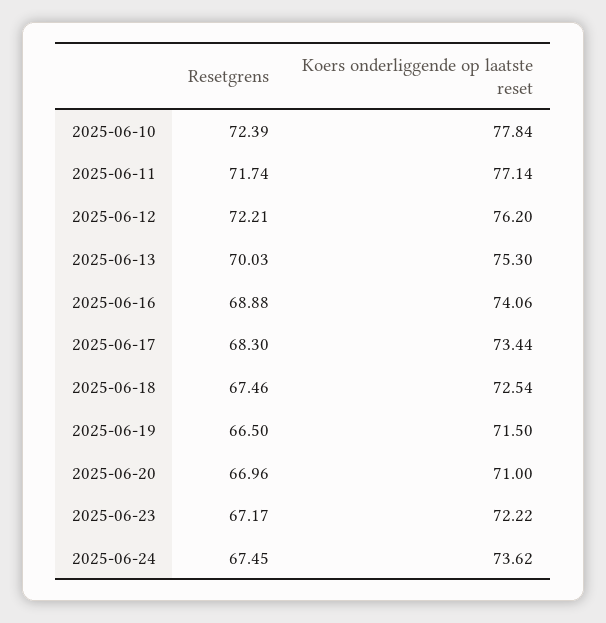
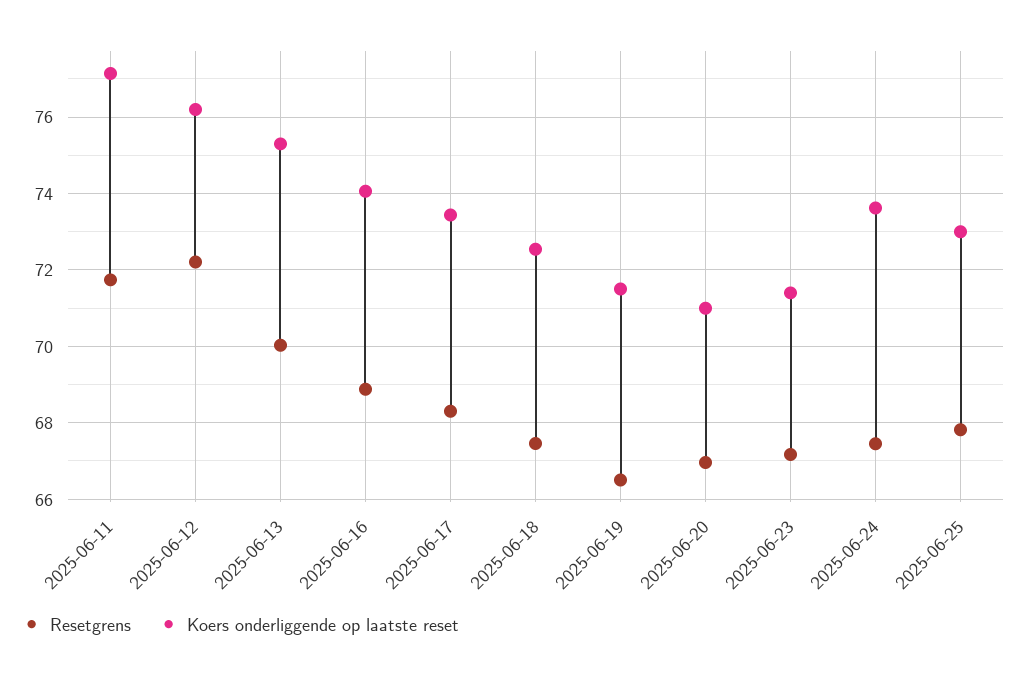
Resetgrens, 2025-06-10: 72.39 -> none
Koers onderliggende op laatste reset, 2025-06-10: 77.84 -> none
Koers onderliggende op laatste reset, 2025-06-23: 72.22 -> 71.4
Resetgrens, 2025-06-25: none -> 67.8
Koers onderliggende op laatste reset, 2025-06-25: none -> 73

